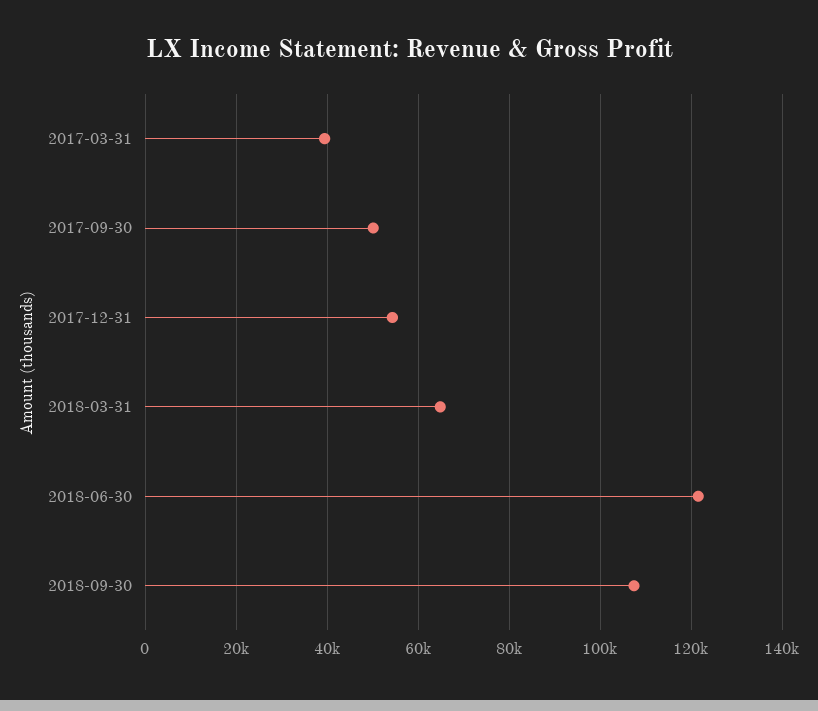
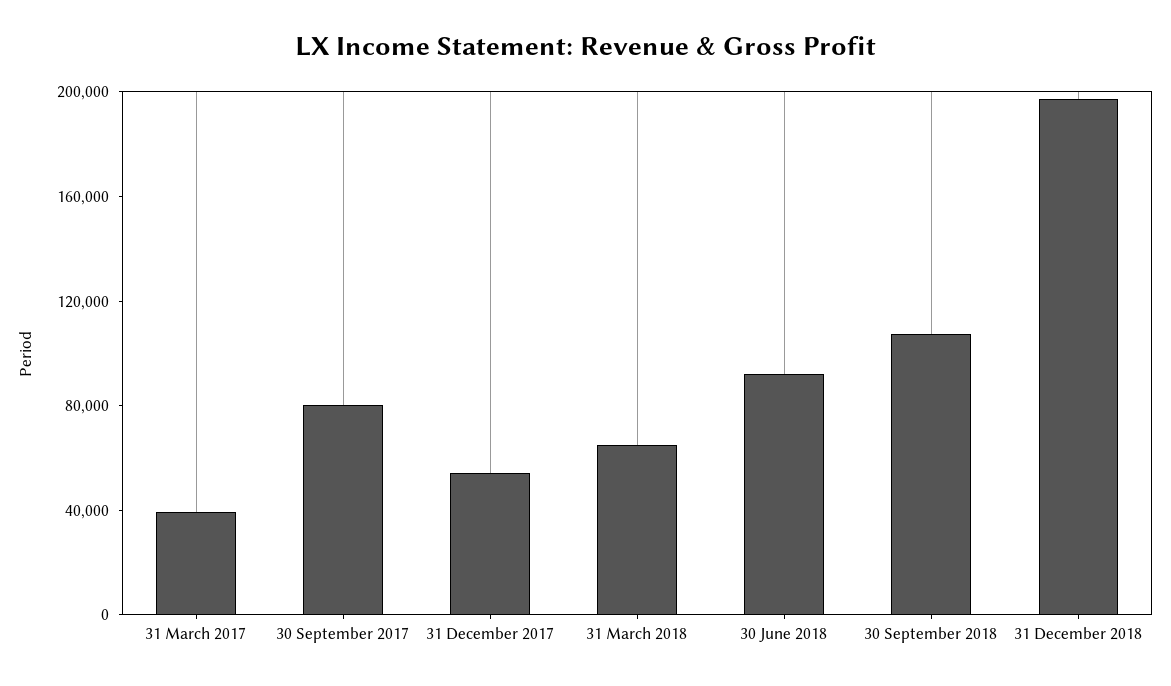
2017-09-30: 50000 -> 80000
2018-06-30: 122000 -> 90000
31 December 2018: none -> 200000

